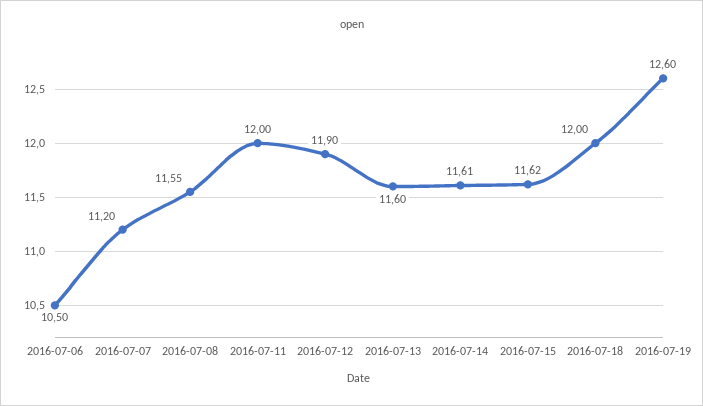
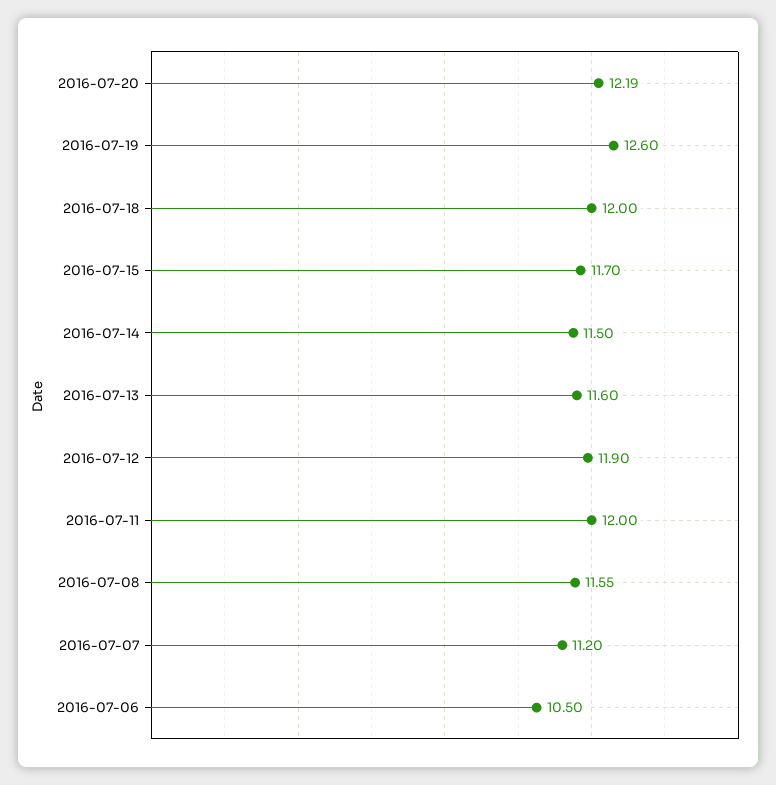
2016-07-14: 11.61 -> 11.5
2016-07-15: 11.62 -> 11.7
2016-07-20: none -> 12.19

